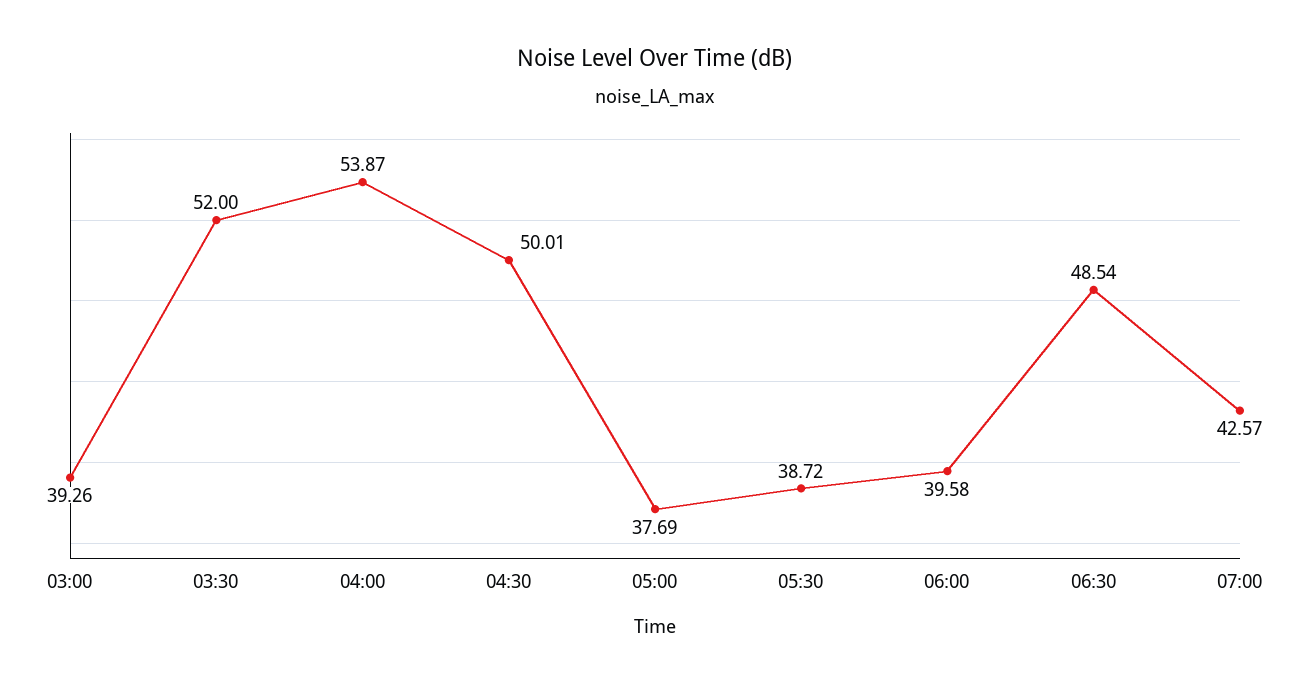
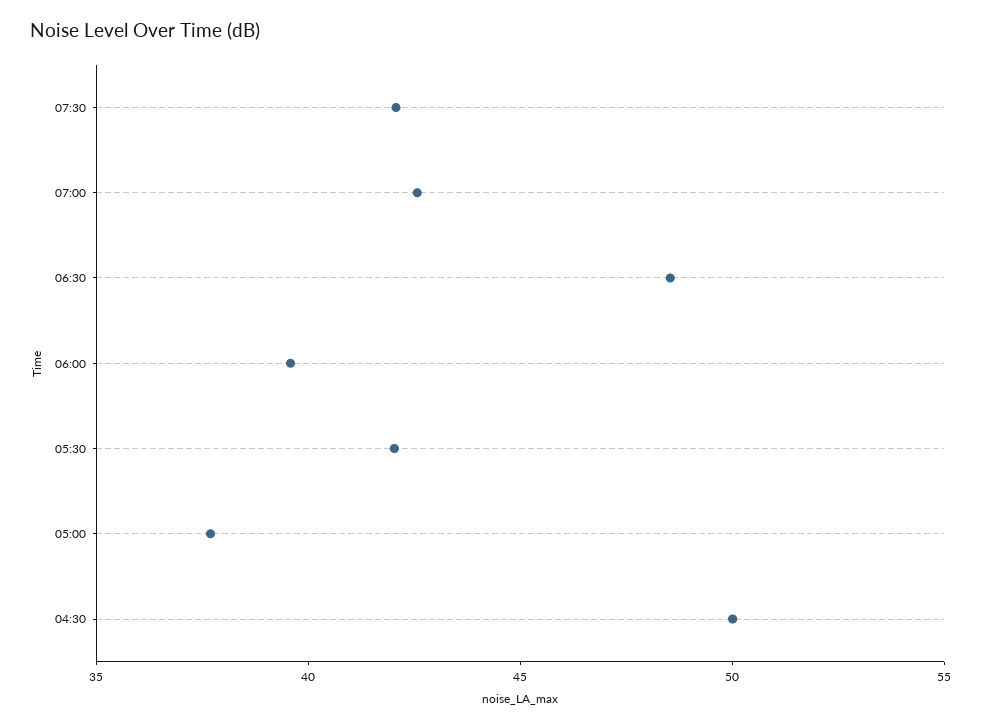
03:00: 39.26 -> none
03:30: 52 -> none
04:00: 53.87 -> none
05:30: 38.72 -> 42
07:30: none -> 42

